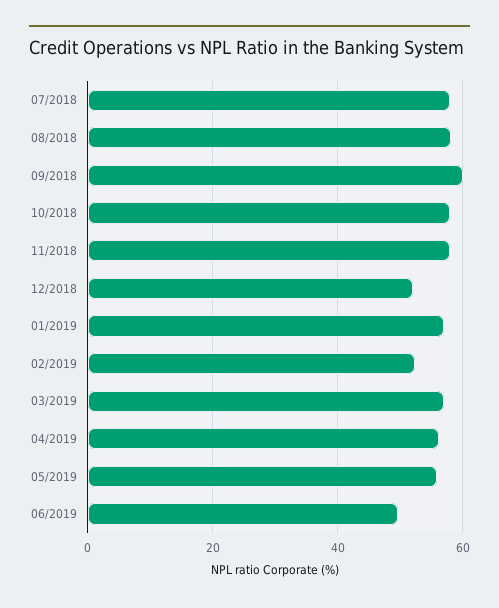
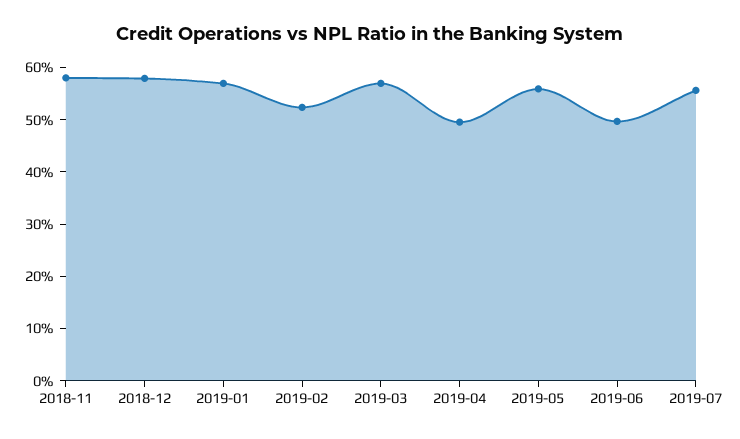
07/2018: 58 -> none
08/2018: 58 -> none
09/2018: 60 -> none
10/2018: 58 -> none
12/2018: 52 -> 58
04/2019: 56 -> 50
2019-07: none -> 56

